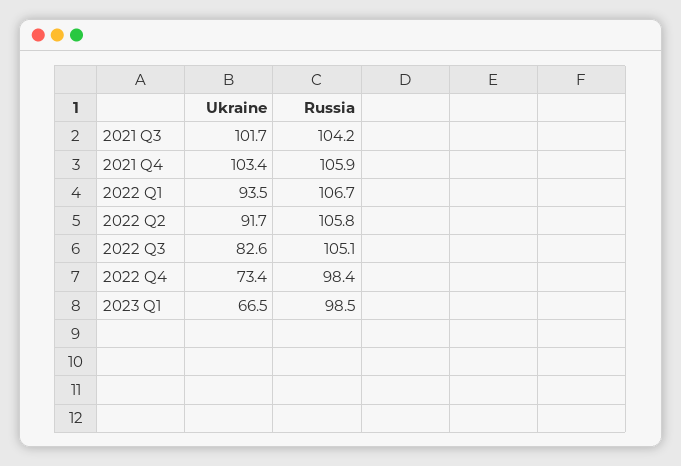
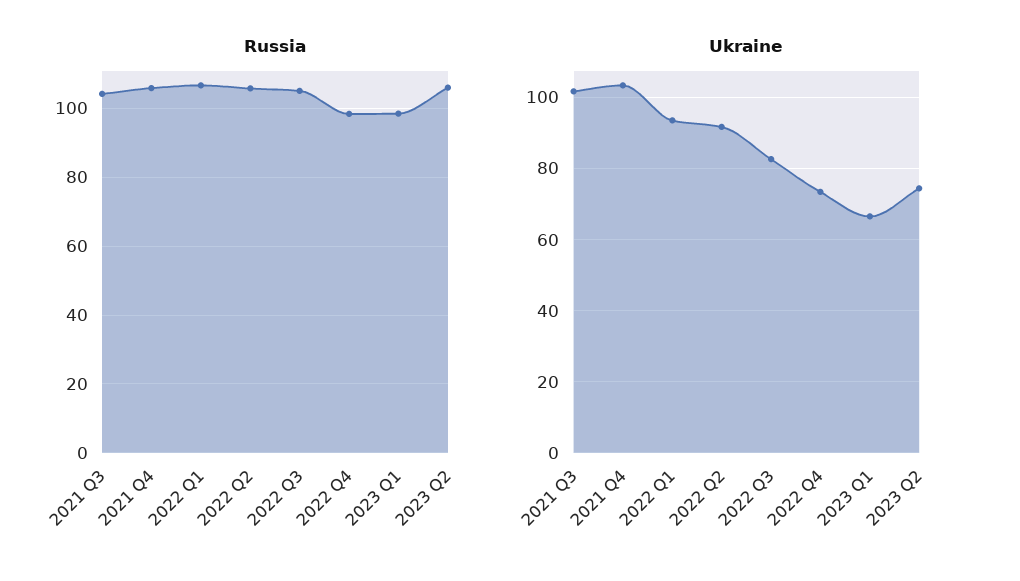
Russia, 2023 Q2: none -> 106
Ukraine, 2023 Q2: none -> 74

